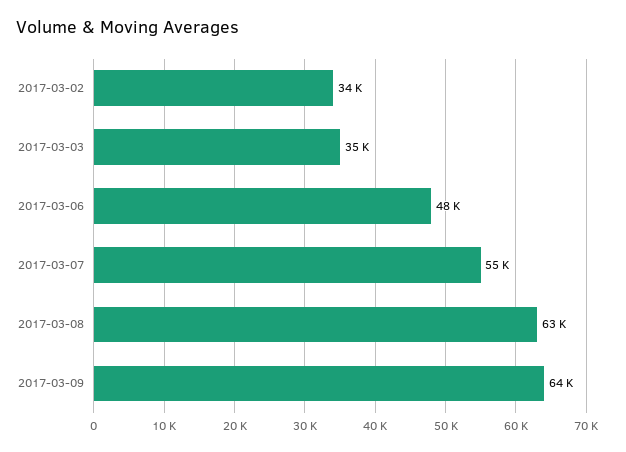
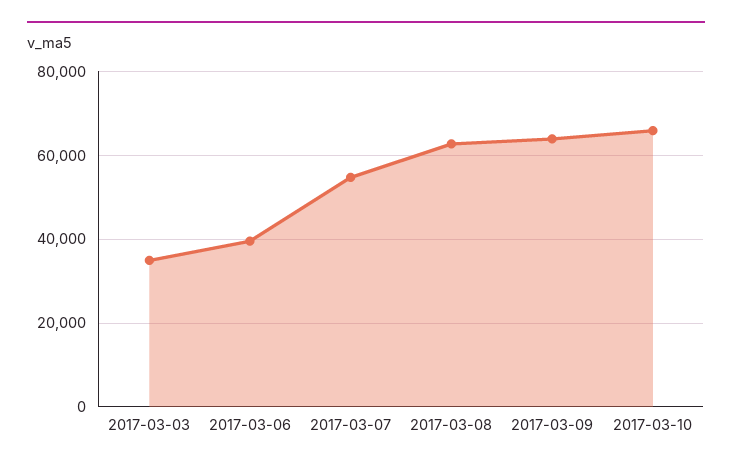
2017-03-02: 34000 -> none
2017-03-06: 48000 -> 40000
2017-03-10: none -> 66000

